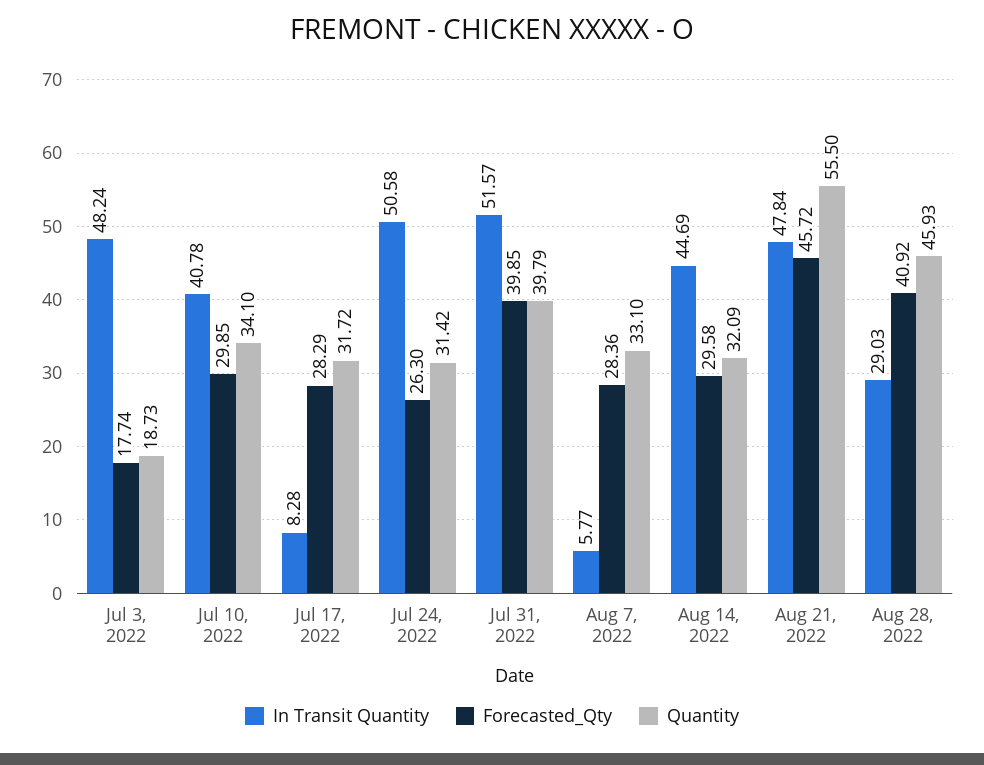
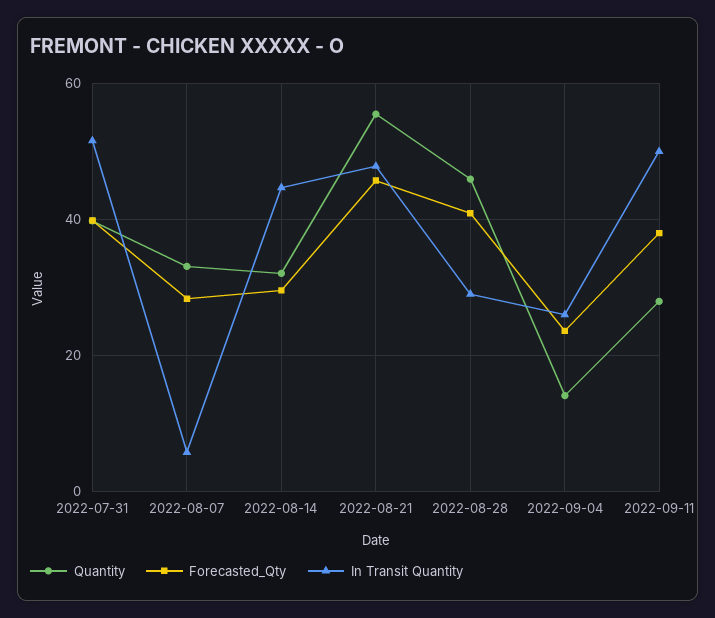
In Transit Quantity, Jul 3, 2022: 48.24 -> none
Forecasted_Qty, Jul 3, 2022: 17.74 -> none
Quantity, Jul 3, 2022: 18.73 -> none
In Transit Quantity, Jul 10, 2022: 40.78 -> none
Forecasted_Qty, Jul 10, 2022: 29.85 -> none
Quantity, Jul 10, 2022: 34.1 -> none
In Transit Quantity, Jul 17, 2022: 8.28 -> none
Forecasted_Qty, Jul 17, 2022: 28.29 -> none
Quantity, Jul 17, 2022: 31.72 -> none
In Transit Quantity, Jul 24, 2022: 50.58 -> none
Forecasted_Qty, Jul 24, 2022: 26.3 -> none
Quantity, Jul 24, 2022: 31.42 -> none
Quantity, 2022-09-04: none -> 14
Forecasted_Qty, 2022-09-04: none -> 24
In Transit Quantity, 2022-09-04: none -> 26
Quantity, 2022-09-11: none -> 28
Forecasted_Qty, 2022-09-11: none -> 38
In Transit Quantity, 2022-09-11: none -> 50

